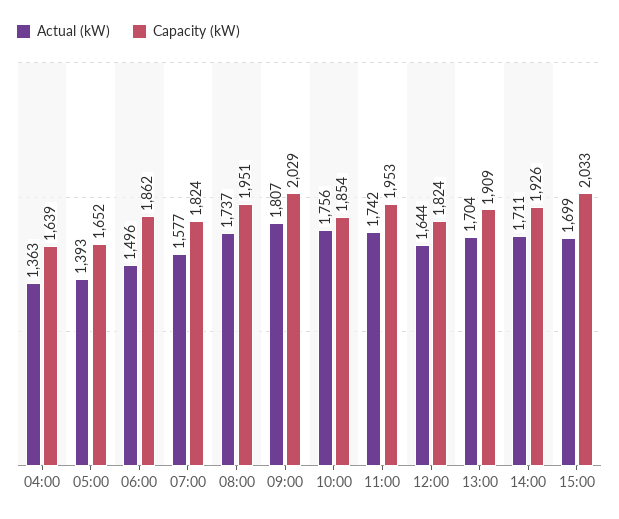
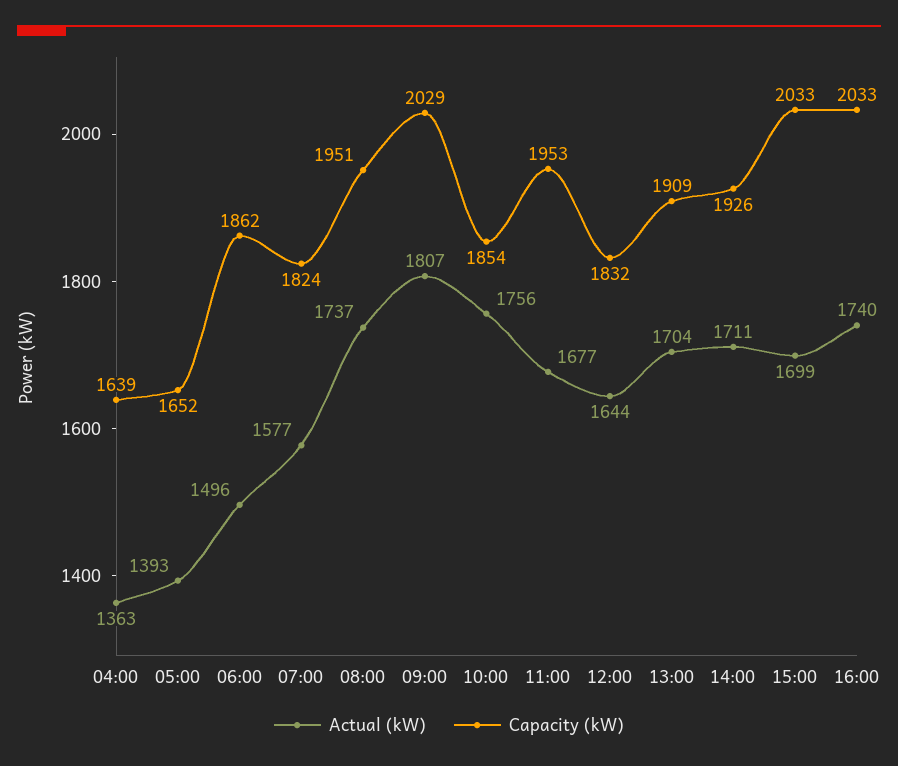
Actual (kW), 11:00: 1742 -> 1677
Capacity (kW), 12:00: 1824 -> 1832
Actual (kW), 16:00: none -> 1740
Capacity (kW), 16:00: none -> 2033

